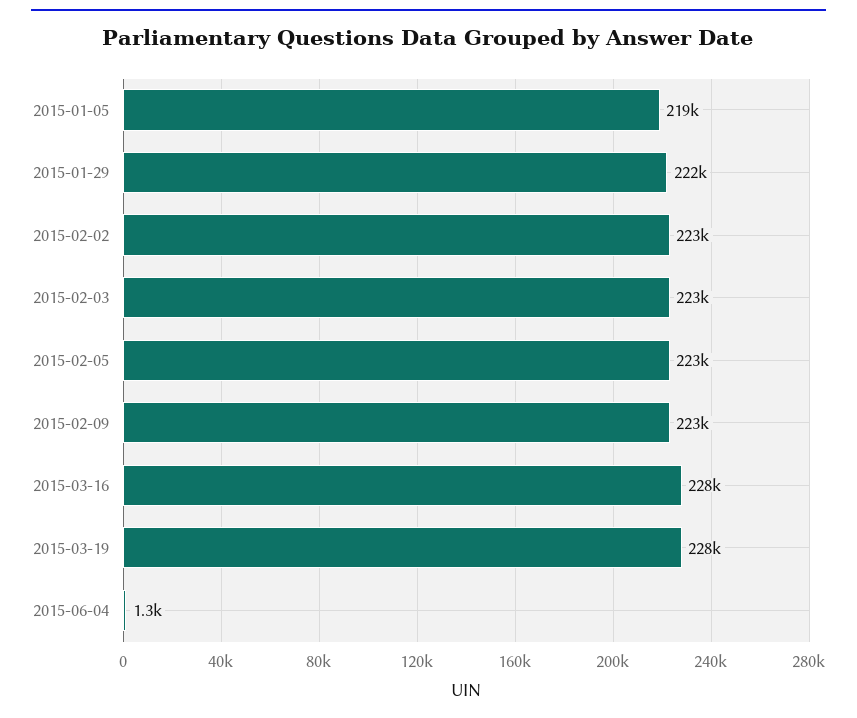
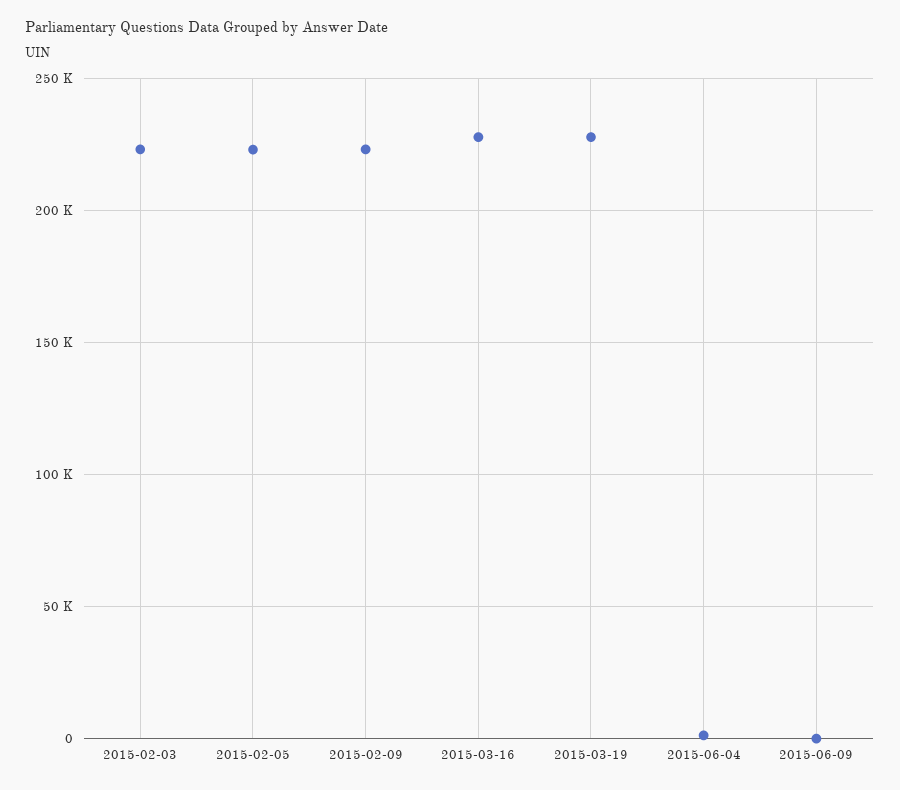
2015-01-05: 219000 -> none
2015-01-29: 222000 -> none
2015-02-02: 223000 -> none
2015-06-09: none -> 0

